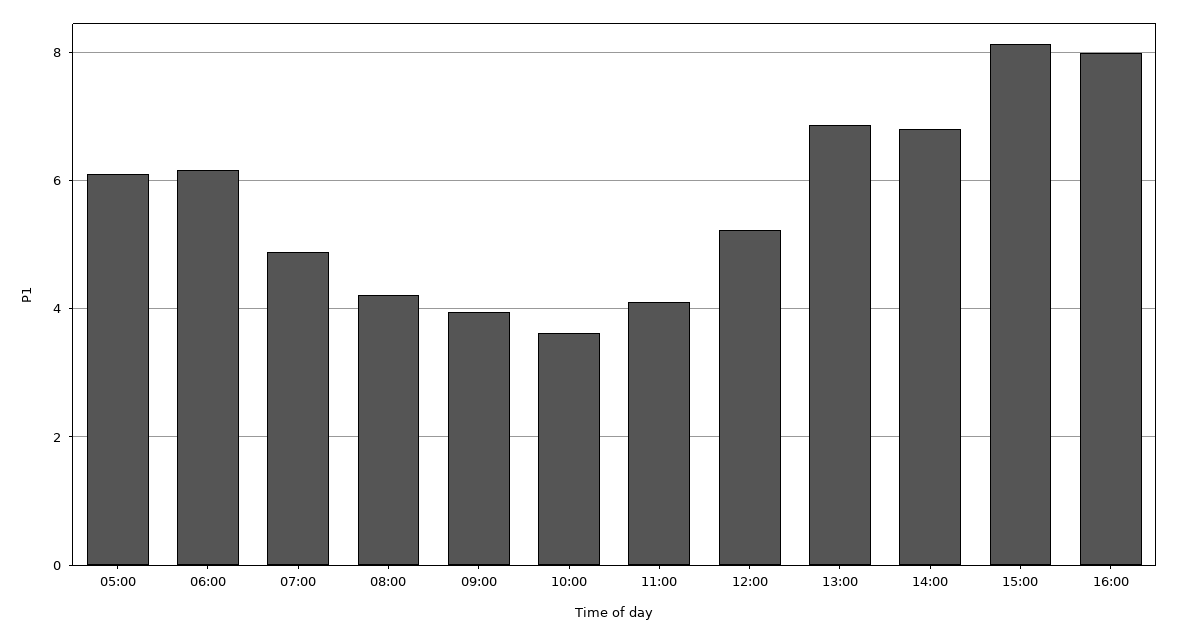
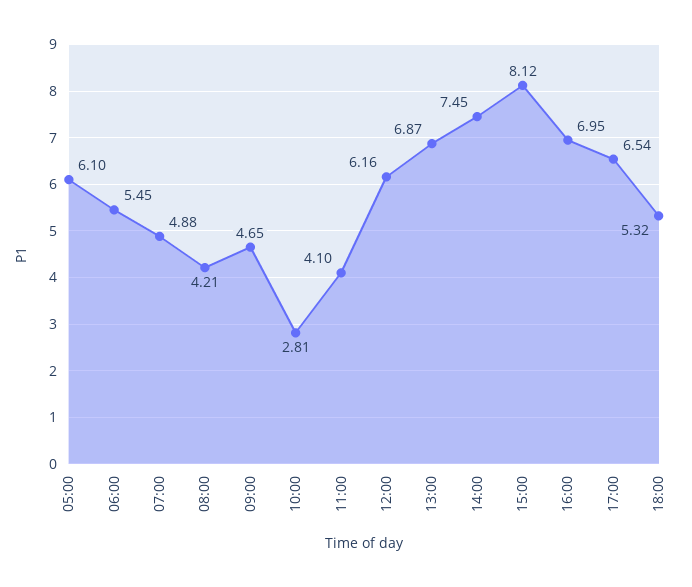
06:00: 6.2 -> 5.45
09:00: 4 -> 4.65
10:00: 3.6 -> 2.81
12:00: 5.2 -> 6.16
14:00: 6.8 -> 7.45
16:00: 8 -> 6.95
17:00: none -> 6.54
18:00: none -> 5.32

